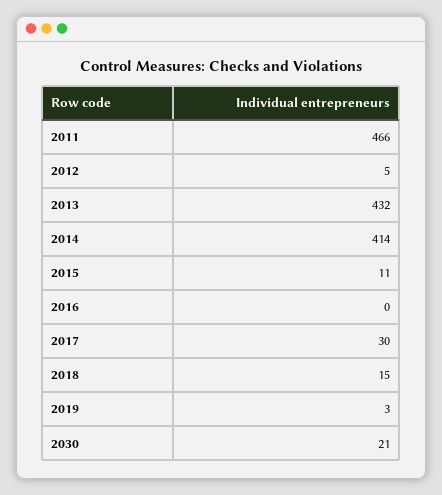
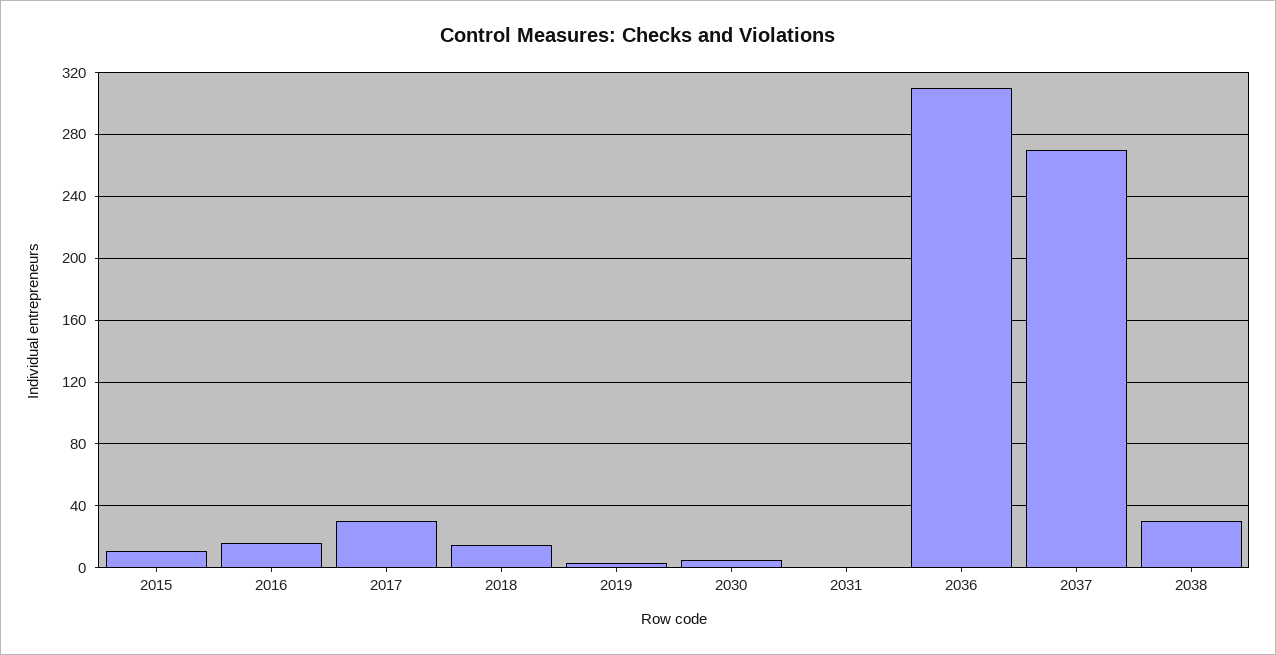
2011: 466 -> none
2012: 5 -> none
2013: 432 -> none
2014: 414 -> none
2016: 0 -> 15
2030: 21 -> 5
2031: none -> 0
2036: none -> 310
2037: none -> 270
2038: none -> 30

